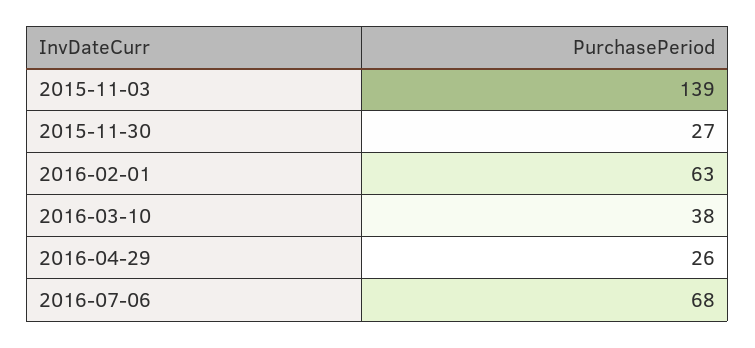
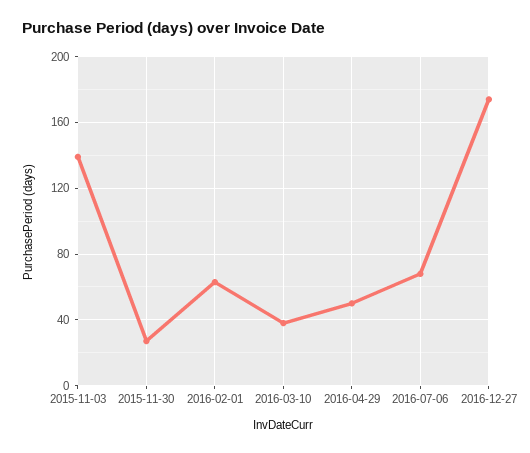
2016-04-29: 26 -> 50
2016-12-27: none -> 175

